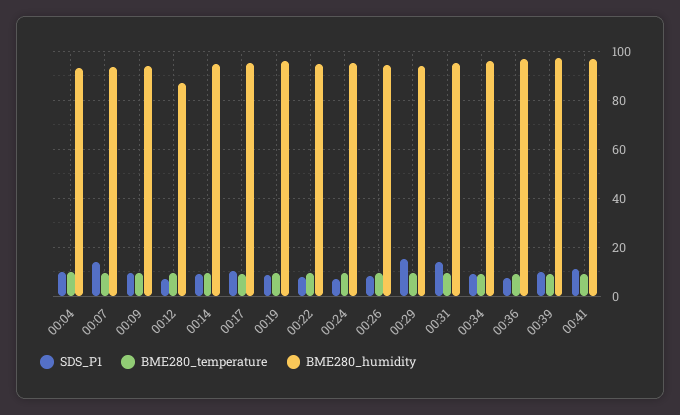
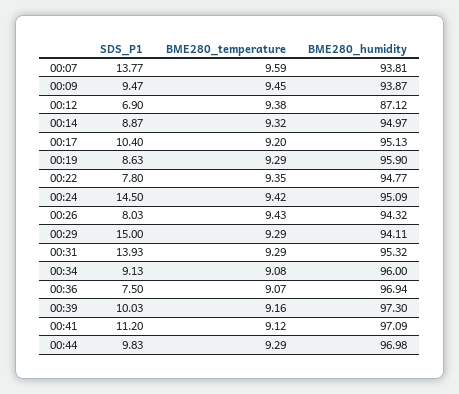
SDS_P1, 00:04: 10 -> none
BME280_temperature, 00:04: 10 -> none
BME280_humidity, 00:04: 92.5 -> none
SDS_P1, 00:24: 7.5 -> 14.5
SDS_P1, 00:44: none -> 9.83
BME280_temperature, 00:44: none -> 9.29
BME280_humidity, 00:44: none -> 96.98

